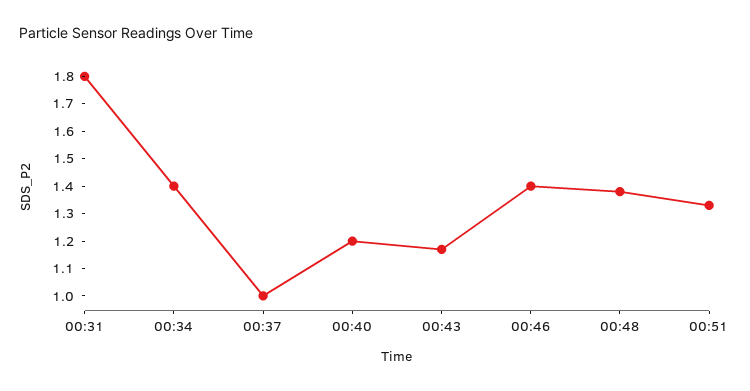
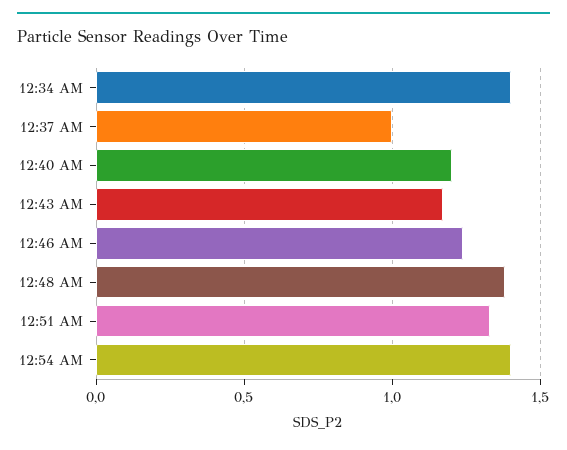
00:31: 1.8 -> none
00:46: 1.4 -> 1.25
12:54 AM: none -> 1.4

